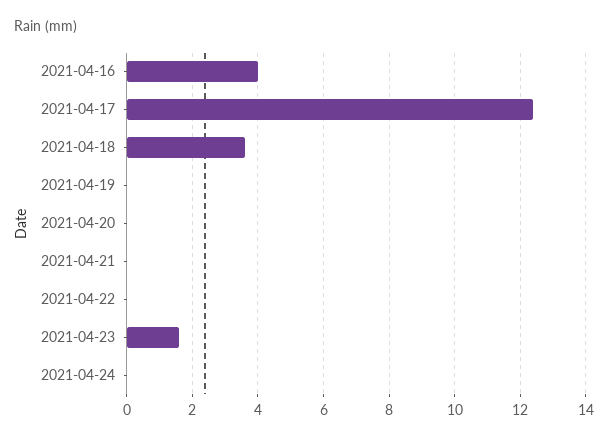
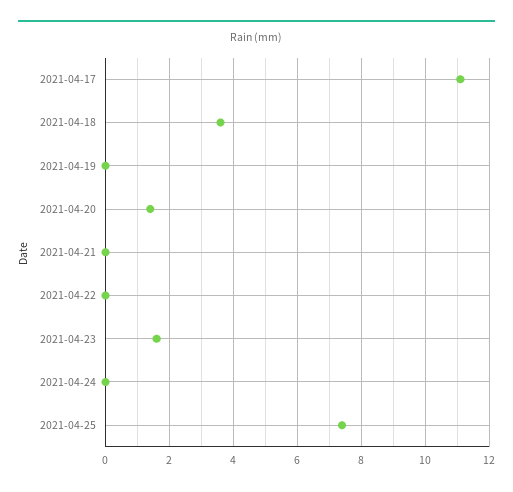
2021-04-16: 4 -> none
2021-04-17: 12.5 -> 11
2021-04-20: 0 -> 1.5
2021-04-25: none -> 7.5

